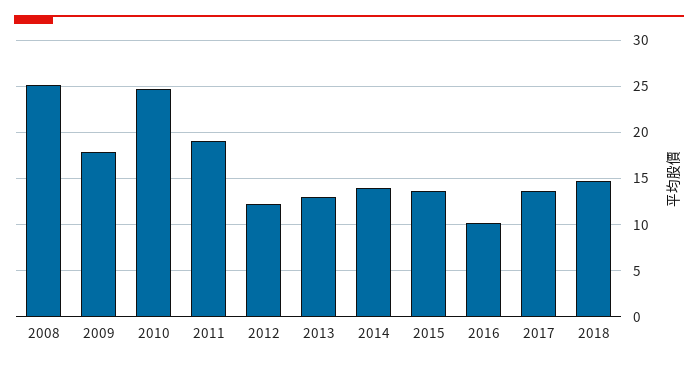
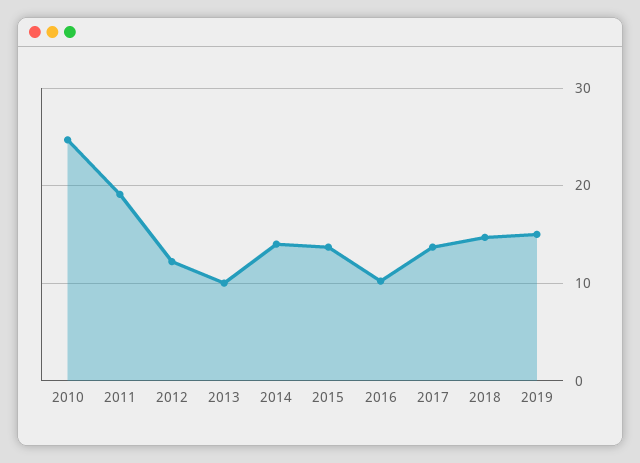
2008: 25 -> none
2009: 18 -> none
2013: 13 -> 10
2019: none -> 15

